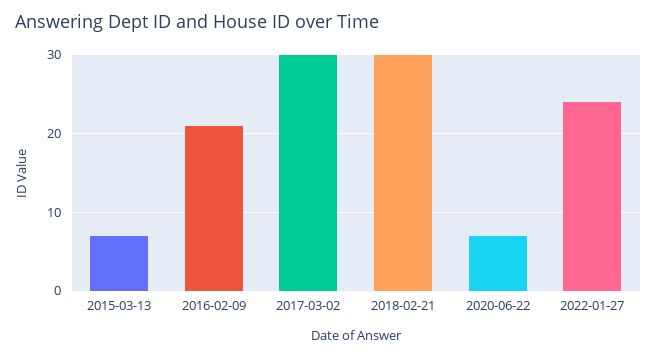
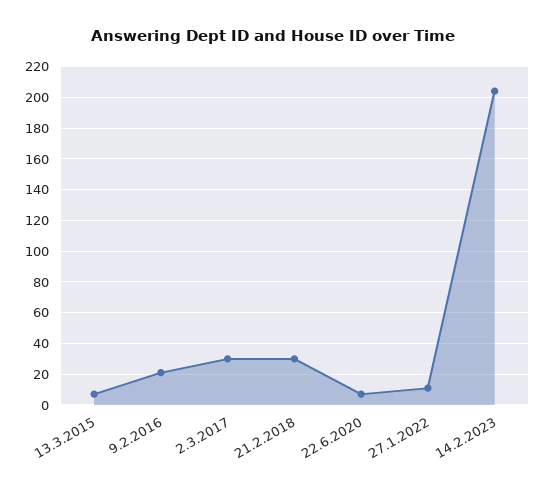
2022-01-27: 24 -> 10
14.2.2023: none -> 205

